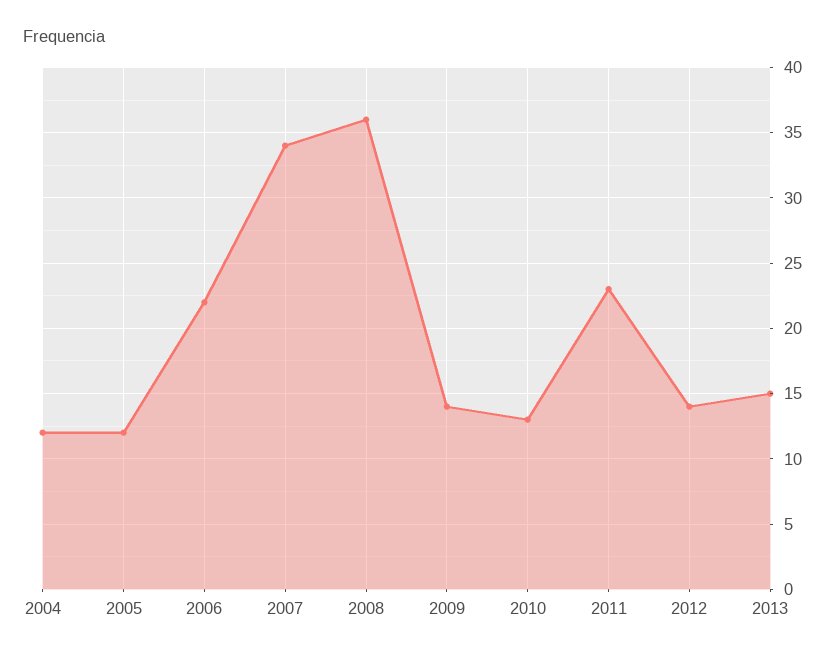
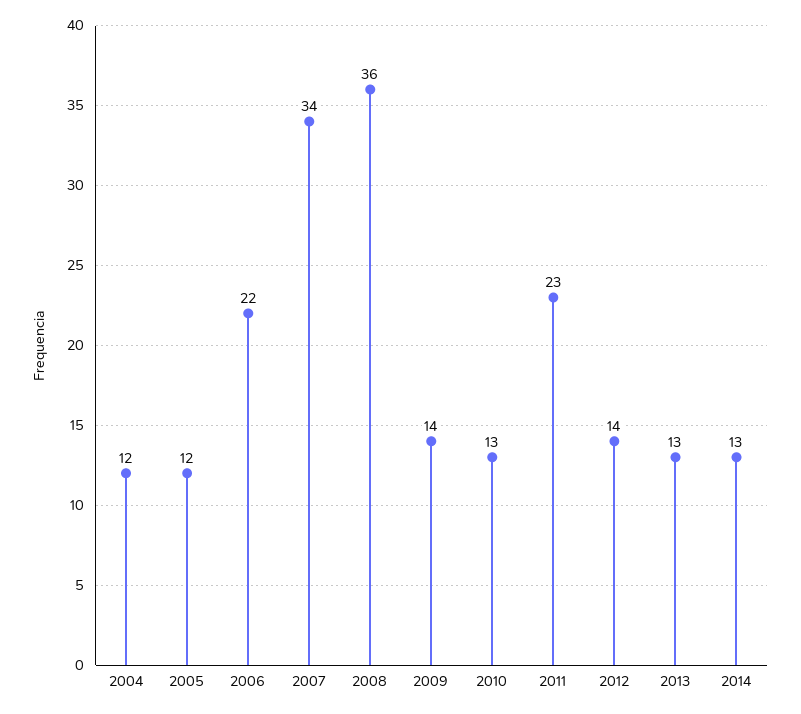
2013: 15 -> 13
2014: none -> 13

